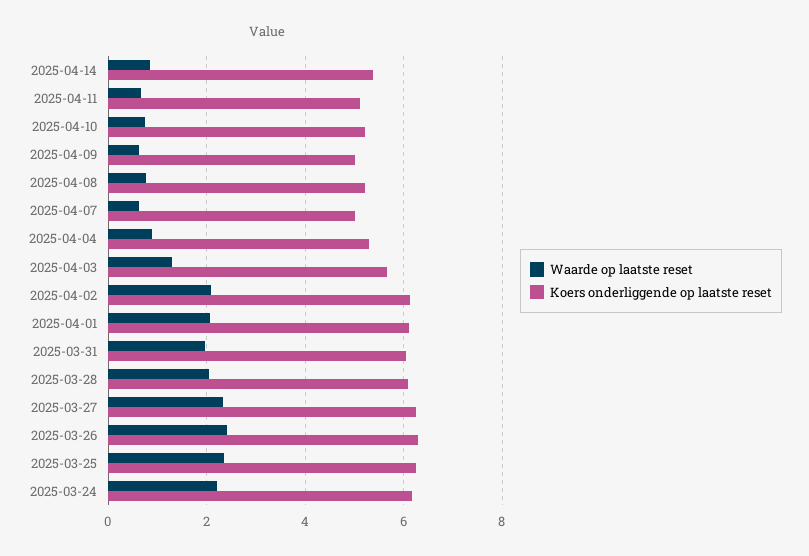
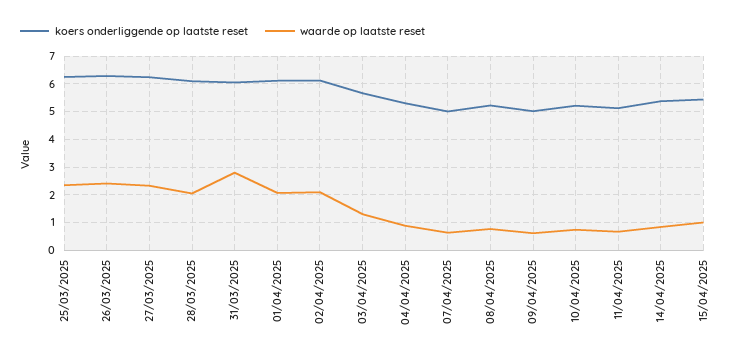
Waarde op laatste reset, 2025-03-31: 2 -> 2.75
Waarde op laatste reset, 2025-03-24: 2.2 -> none
Koers onderliggende op laatste reset, 2025-03-24: 6.2 -> none
Koers onderliggende op laatste reset, 15/04/2025: none -> 5.5
Waarde op laatste reset, 15/04/2025: none -> 1

